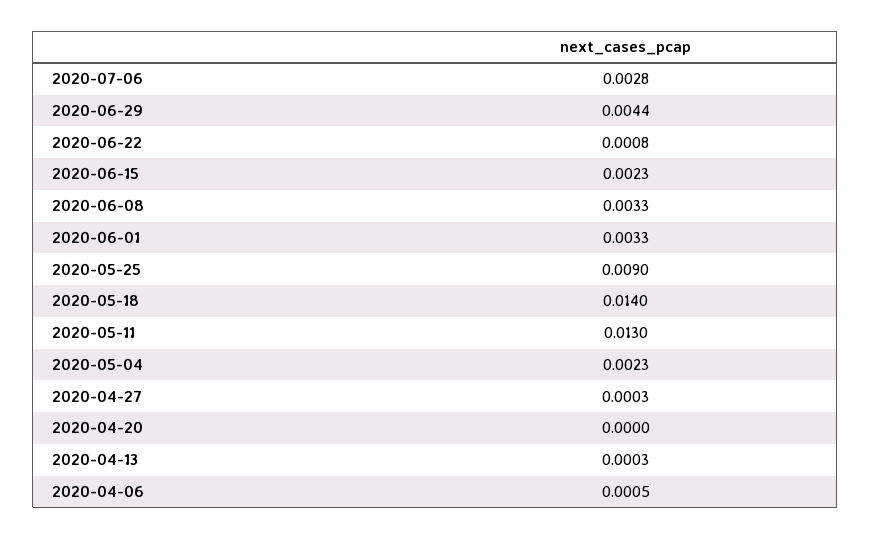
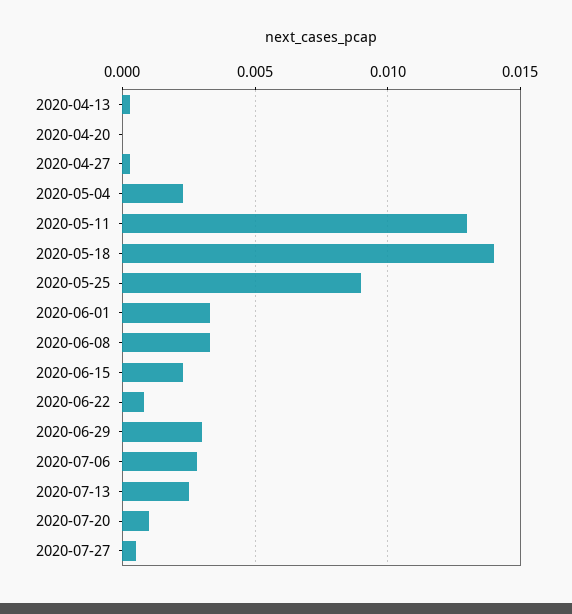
2020-06-29: 0.0044 -> 0.003
2020-04-06: 0.0005 -> none
2020-07-13: none -> 0.0025
2020-07-20: none -> 0.001
2020-07-27: none -> 0.0005

